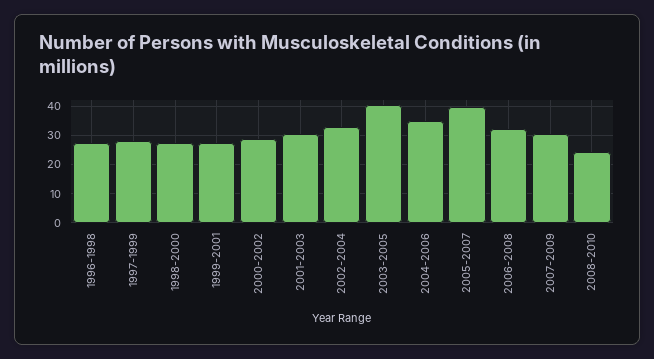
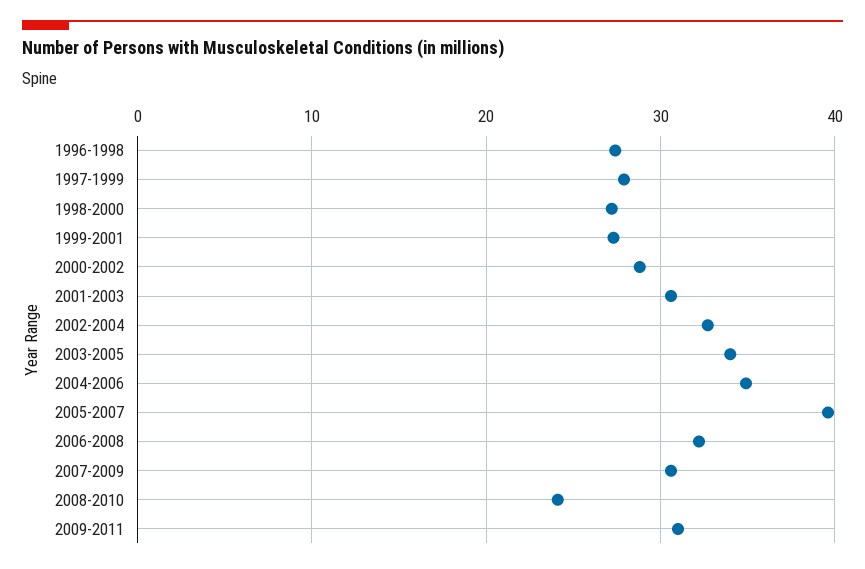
2003-2005: 40 -> 34
2009-2011: none -> 31

